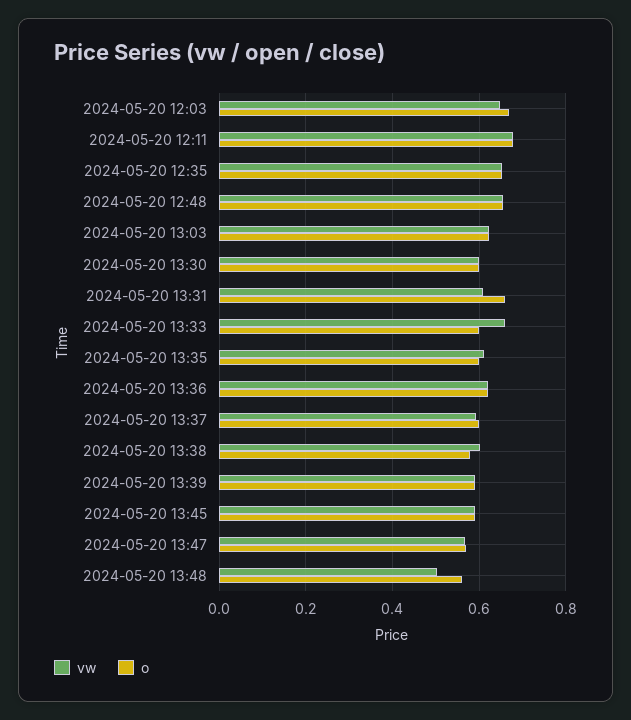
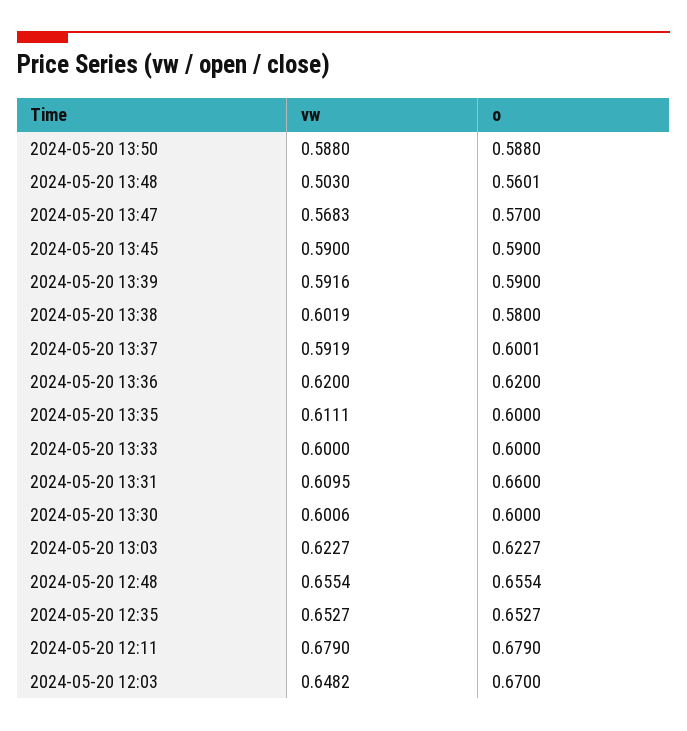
vw, 2024-05-20 13:33: 0.66 -> 0.6
vw, 2024-05-20 13:50: none -> 0.588
o, 2024-05-20 13:50: none -> 0.588

